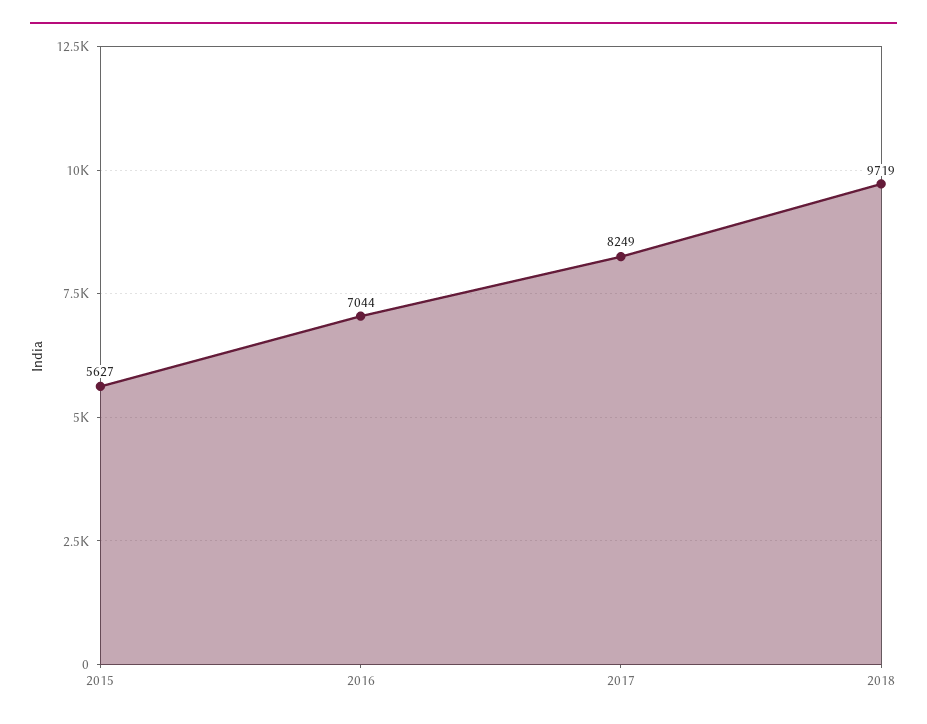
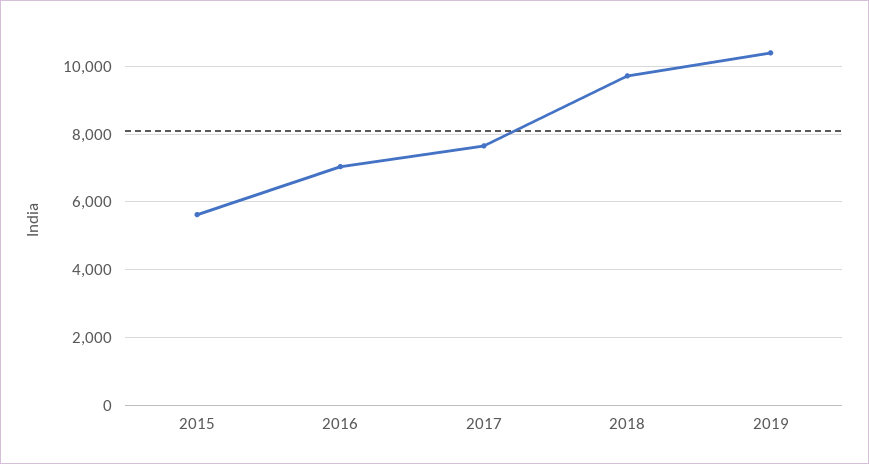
2017: 8249 -> 7600
2019: none -> 10400

